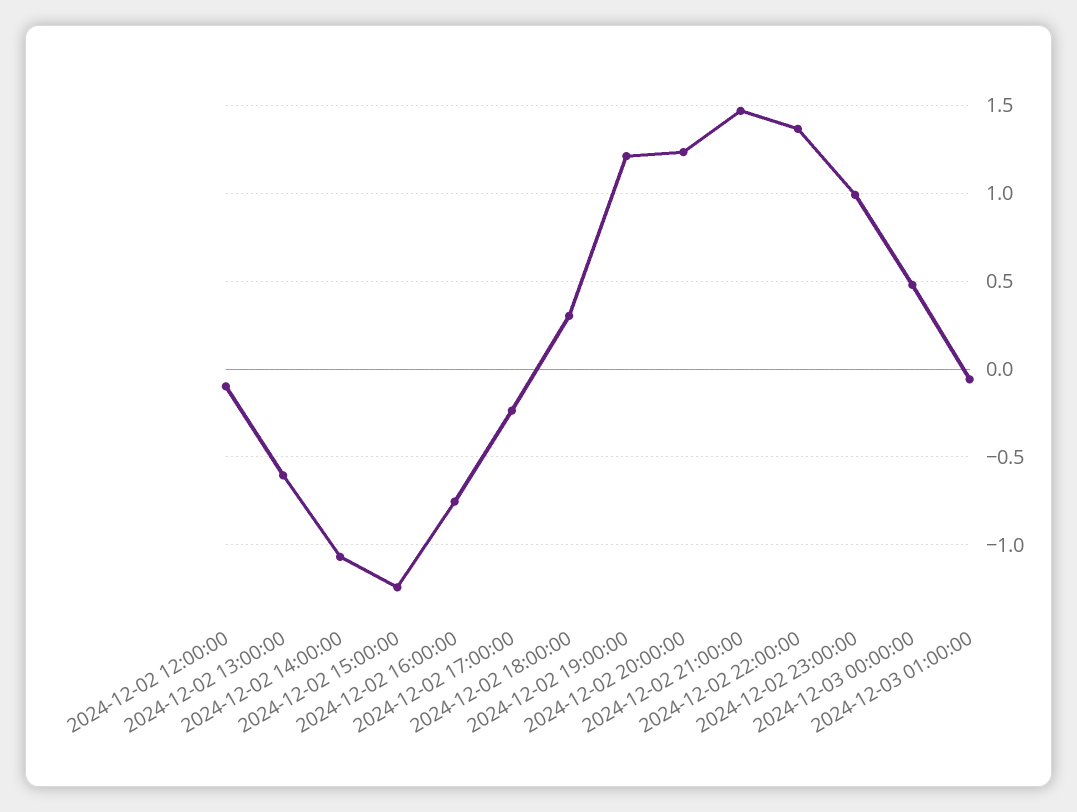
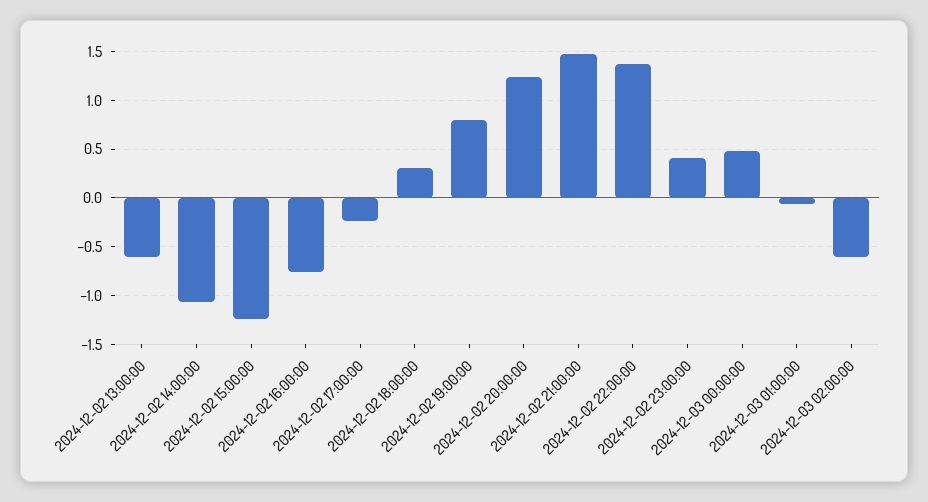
2024-12-02 12:00:00: -0.1 -> none
2024-12-02 19:00:00: 1.2 -> 0.8
2024-12-02 23:00:00: 1 -> 0.4
2024-12-03 02:00:00: none -> -0.6

